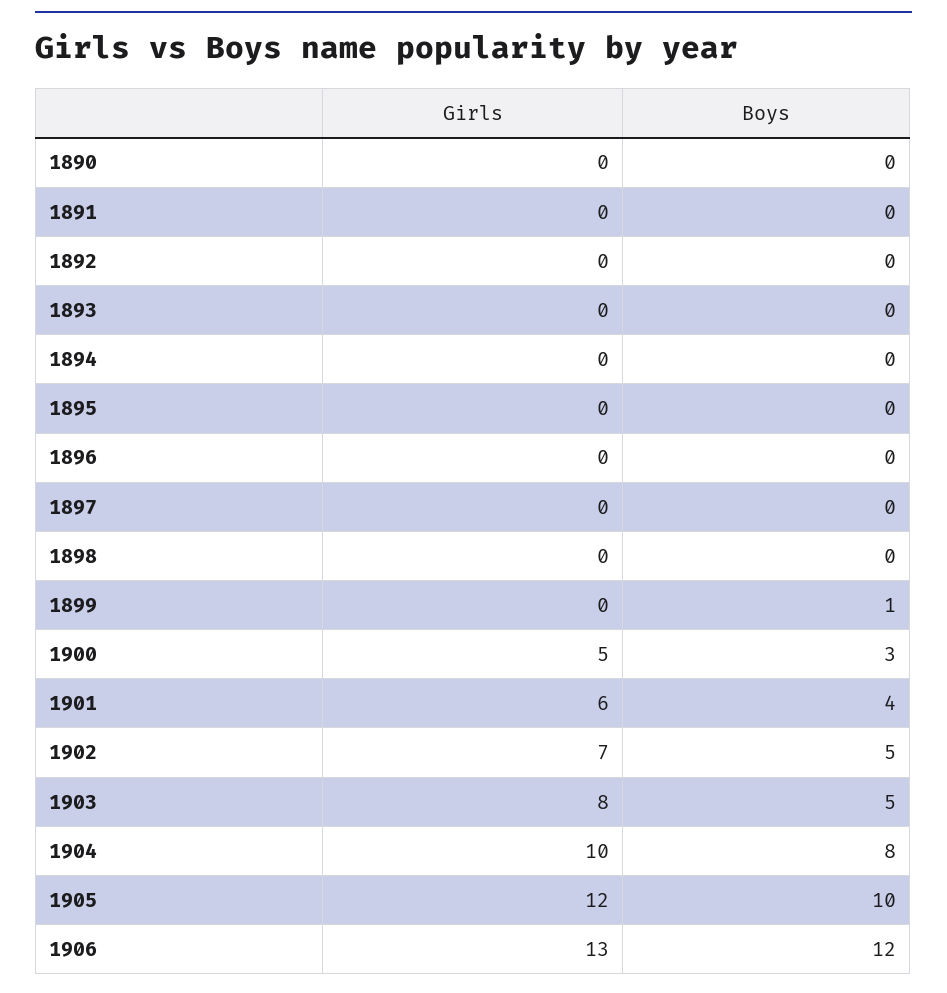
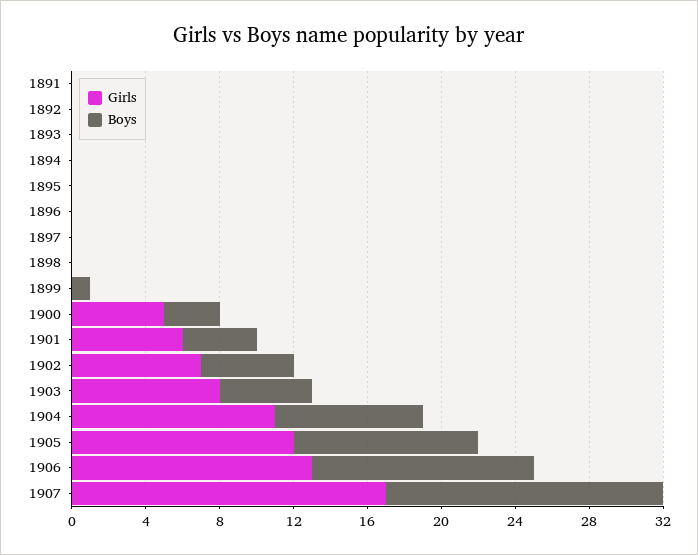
Girls, 1890: 0 -> none
Boys, 1890: 0 -> none
Girls, 1904: 10 -> 11
Girls, 1907: none -> 17
Boys, 1907: none -> 15

